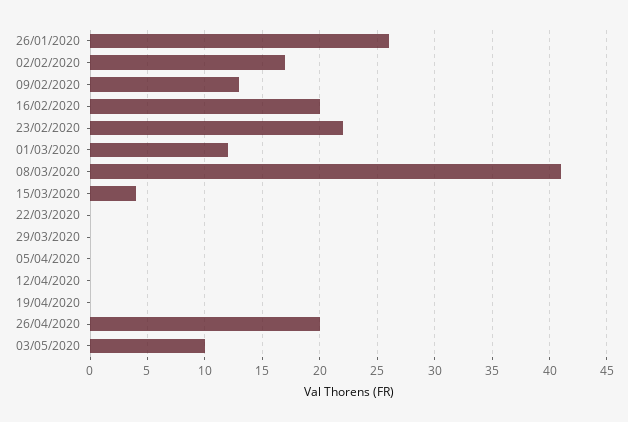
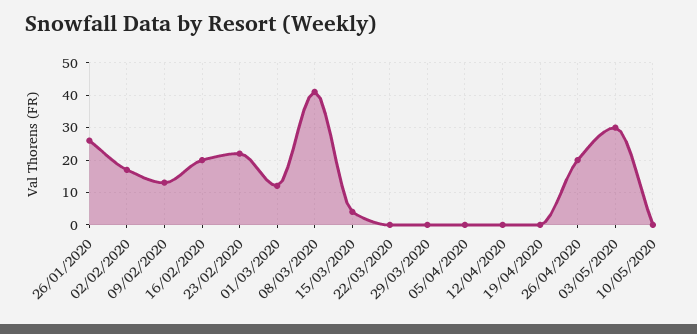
03/05/2020: 10 -> 30
10/05/2020: none -> 0

